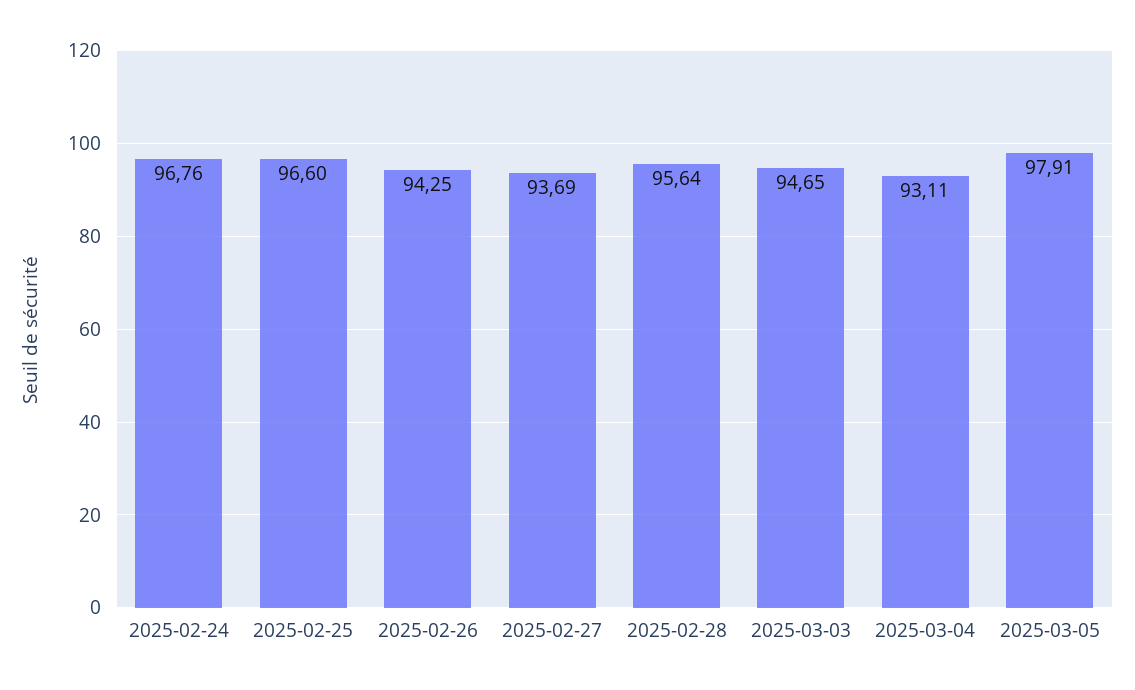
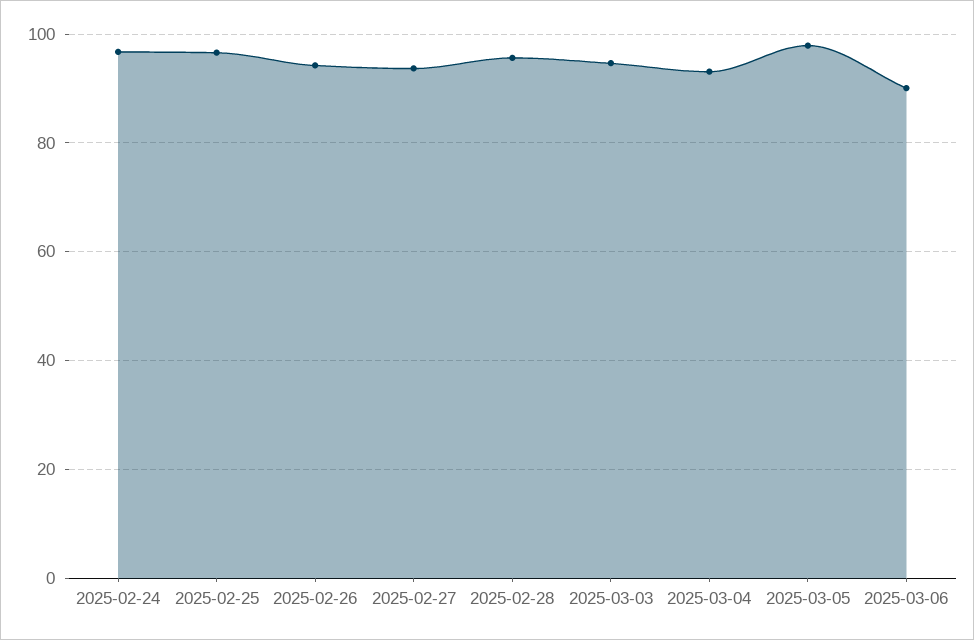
2025-03-06: none -> 90

